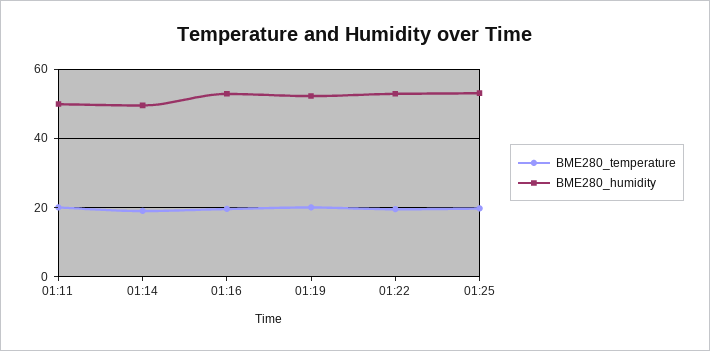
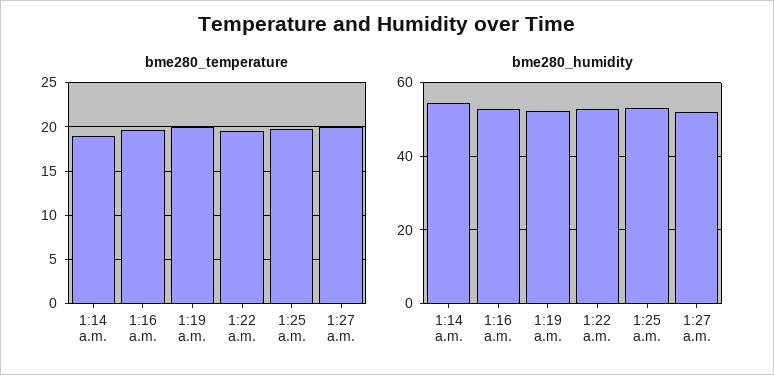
BME280_temperature, 01:11: 20 -> none
BME280_humidity, 01:11: 50 -> none
BME280_humidity, 01:14: 50 -> 54
BME280_temperature, 1:27 a.m.: none -> 20
BME280_humidity, 1:27 a.m.: none -> 52

